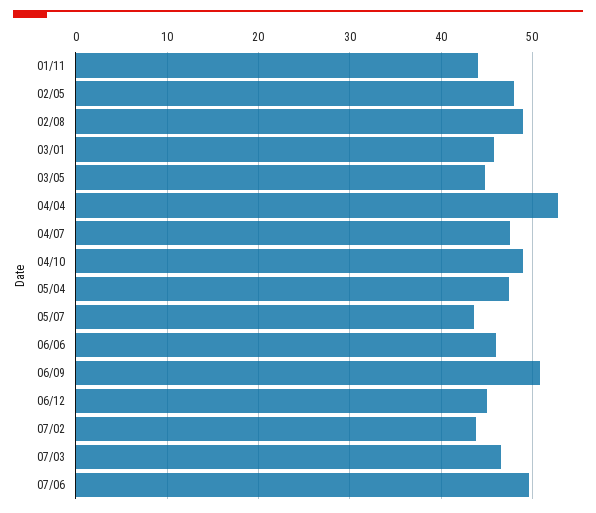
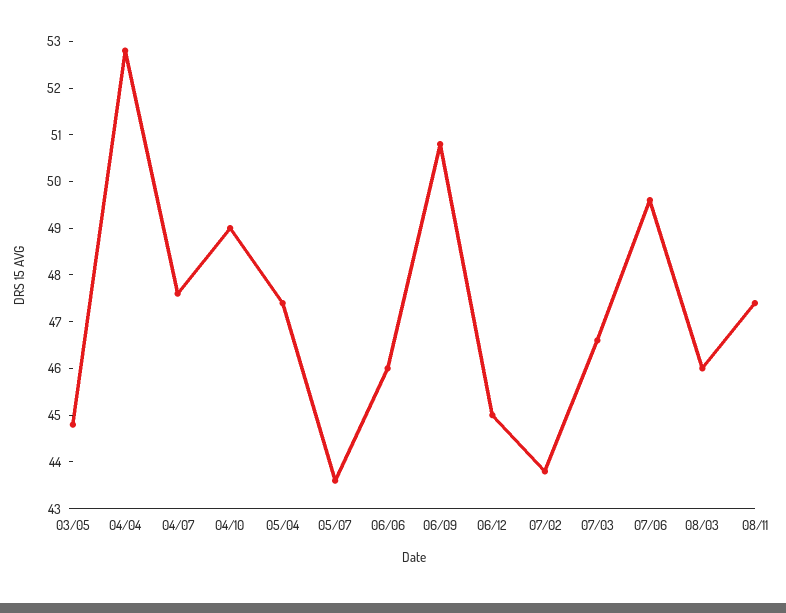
01/11: 44 -> none
02/05: 48 -> none
02/08: 49 -> none
03/01: 46 -> none
08/03: none -> 46
08/11: none -> 47.5

